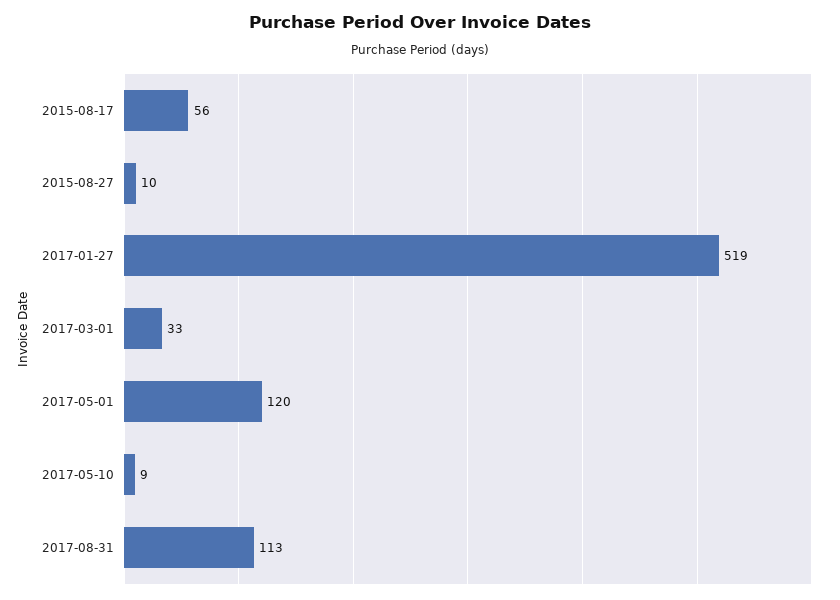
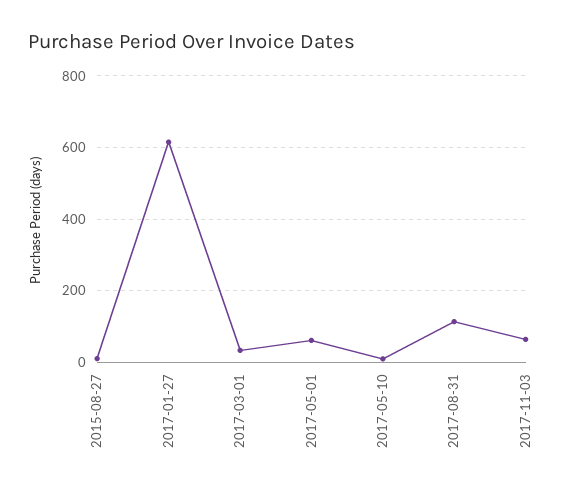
2015-08-17: 56 -> none
2017-01-27: 519 -> 620
2017-05-01: 120 -> 60
2017-11-03: none -> 60

